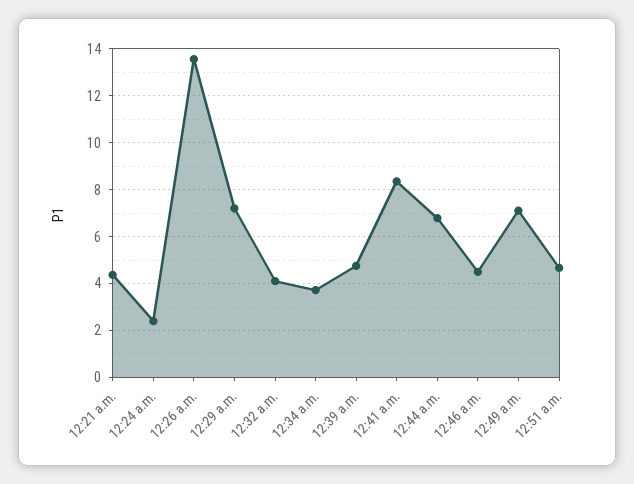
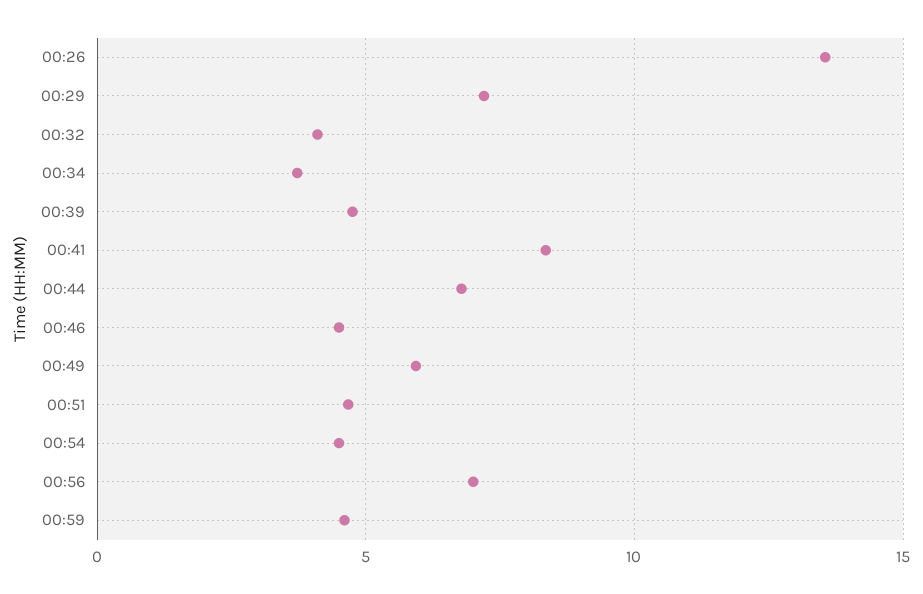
12:21 a.m.: 4.5 -> none
12:24 a.m.: 2.5 -> none
12:49 a.m.: 7 -> 6
00:54: none -> 4.5
00:56: none -> 7
00:59: none -> 4.5

